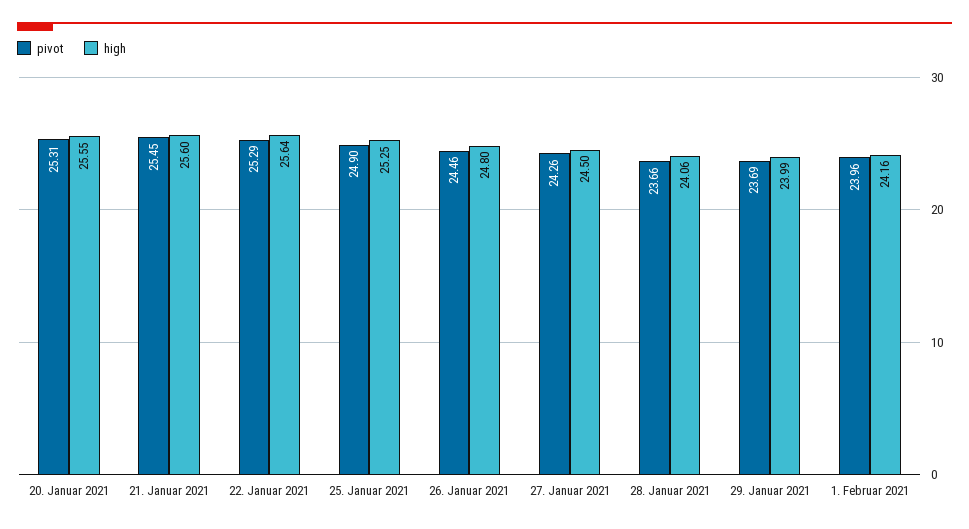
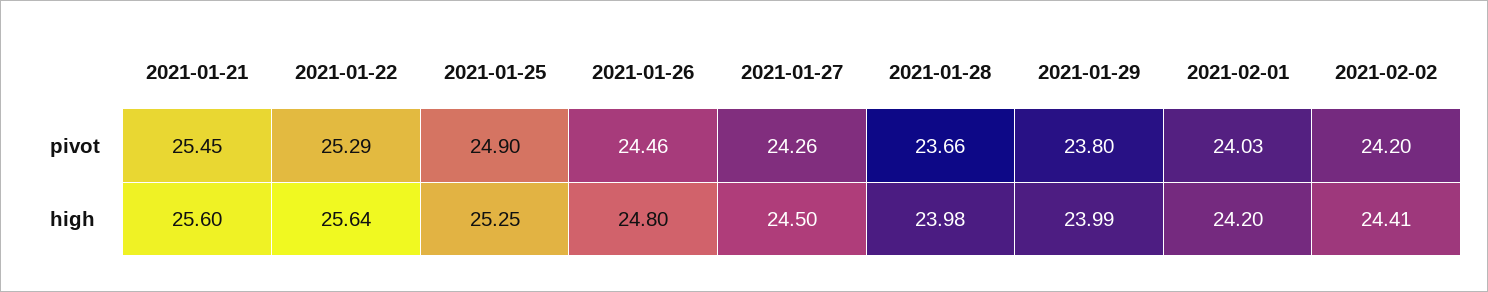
pivot, 20. Januar 2021: 25.31 -> none
high, 20. Januar 2021: 25.55 -> none
high, 28. Januar 2021: 24.06 -> 23.98
pivot, 29. Januar 2021: 23.69 -> 23.8
pivot, 1. Februar 2021: 23.96 -> 24.03
high, 1. Februar 2021: 24.16 -> 24.2
pivot, 2021-02-02: none -> 24.2
high, 2021-02-02: none -> 24.41

